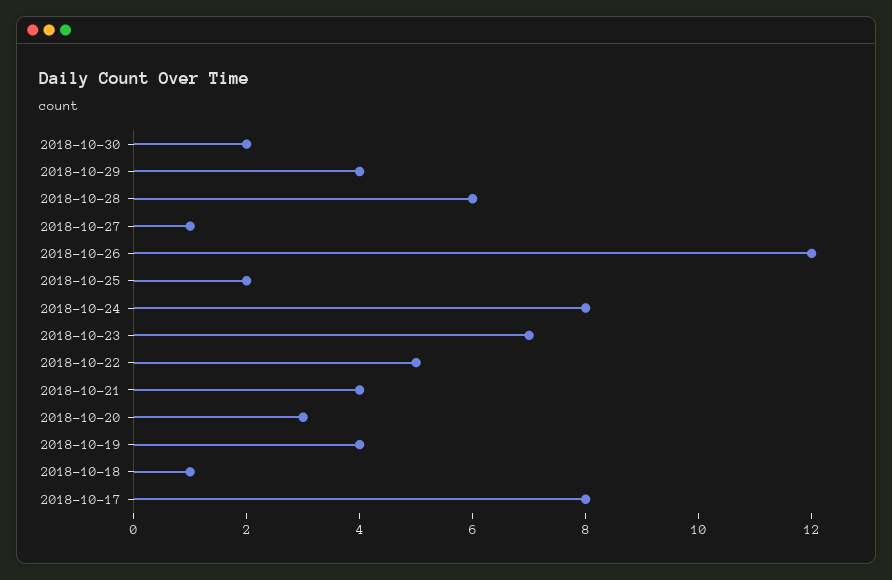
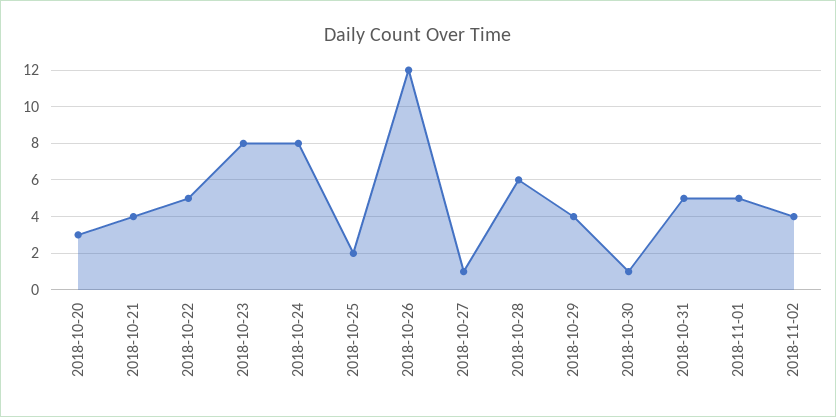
2018-10-30: 2 -> 1
2018-10-23: 7 -> 8
2018-10-19: 4 -> none
2018-10-18: 1 -> none
2018-10-17: 8 -> none
2018-10-31: none -> 5
2018-11-01: none -> 5
2018-11-02: none -> 4

